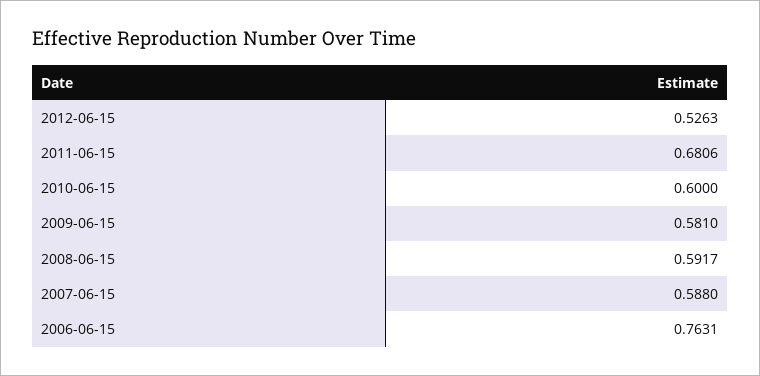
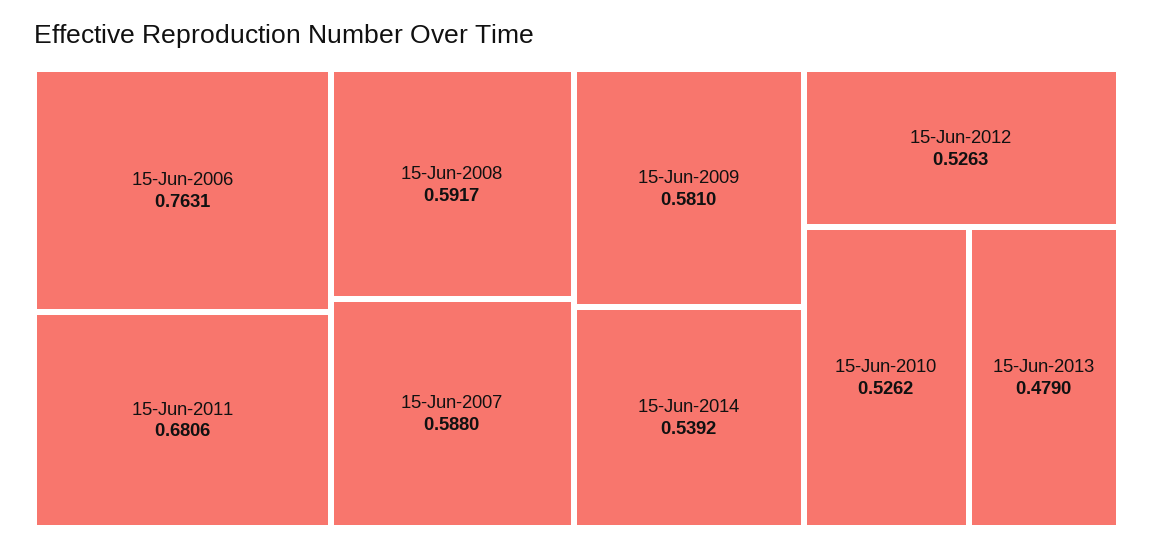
2010-06-15: 0.6 -> 0.5262
15-Jun-2014: none -> 0.5392
15-Jun-2013: none -> 0.479

